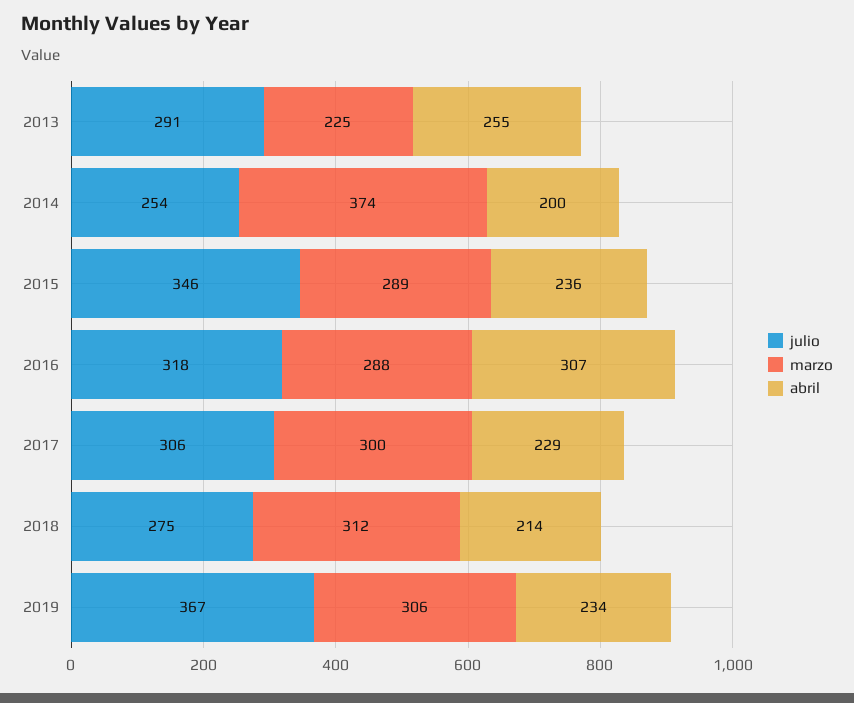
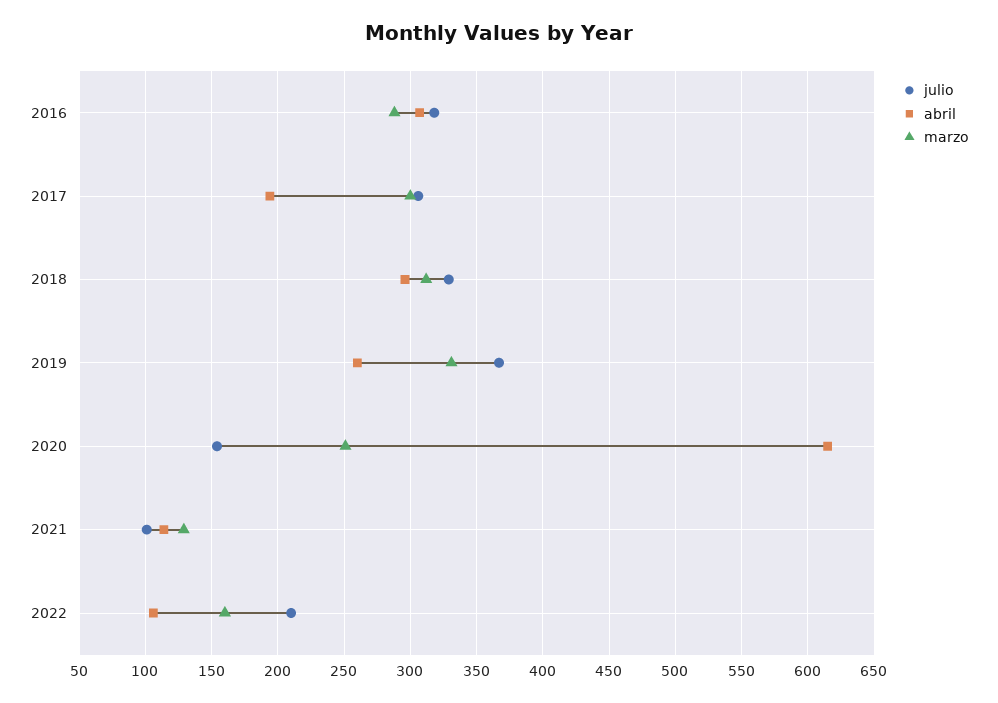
julio, 2013: 291 -> none
marzo, 2013: 225 -> none
abril, 2013: 255 -> none
julio, 2014: 254 -> none
marzo, 2014: 374 -> none
abril, 2014: 200 -> none
julio, 2015: 346 -> none
marzo, 2015: 289 -> none
abril, 2015: 236 -> none
abril, 2017: 229 -> 195
julio, 2018: 275 -> 330
abril, 2018: 214 -> 295
marzo, 2019: 306 -> 330
abril, 2019: 234 -> 260
julio, 2020: none -> 155
abril, 2020: none -> 615
marzo, 2020: none -> 250
julio, 2021: none -> 100
abril, 2021: none -> 115
marzo, 2021: none -> 130
julio, 2022: none -> 210
abril, 2022: none -> 105
marzo, 2022: none -> 160

